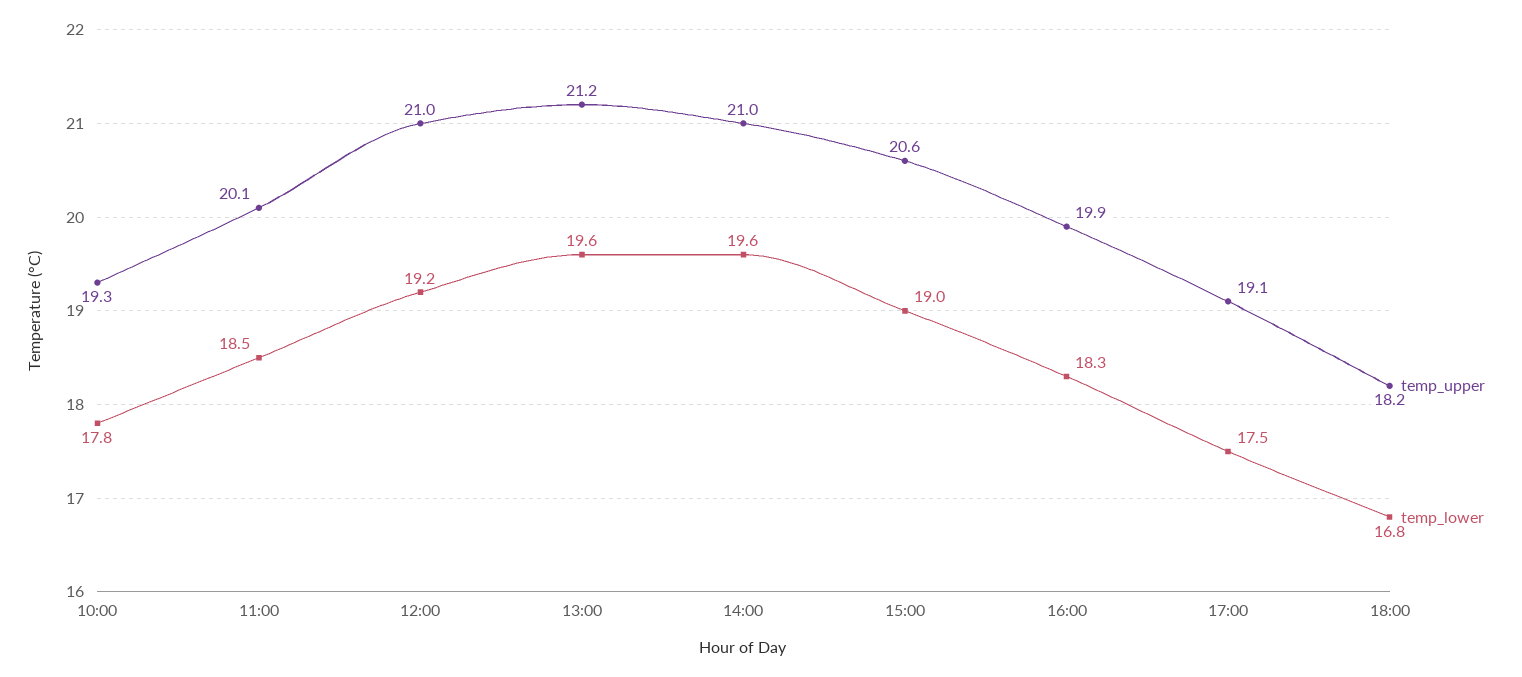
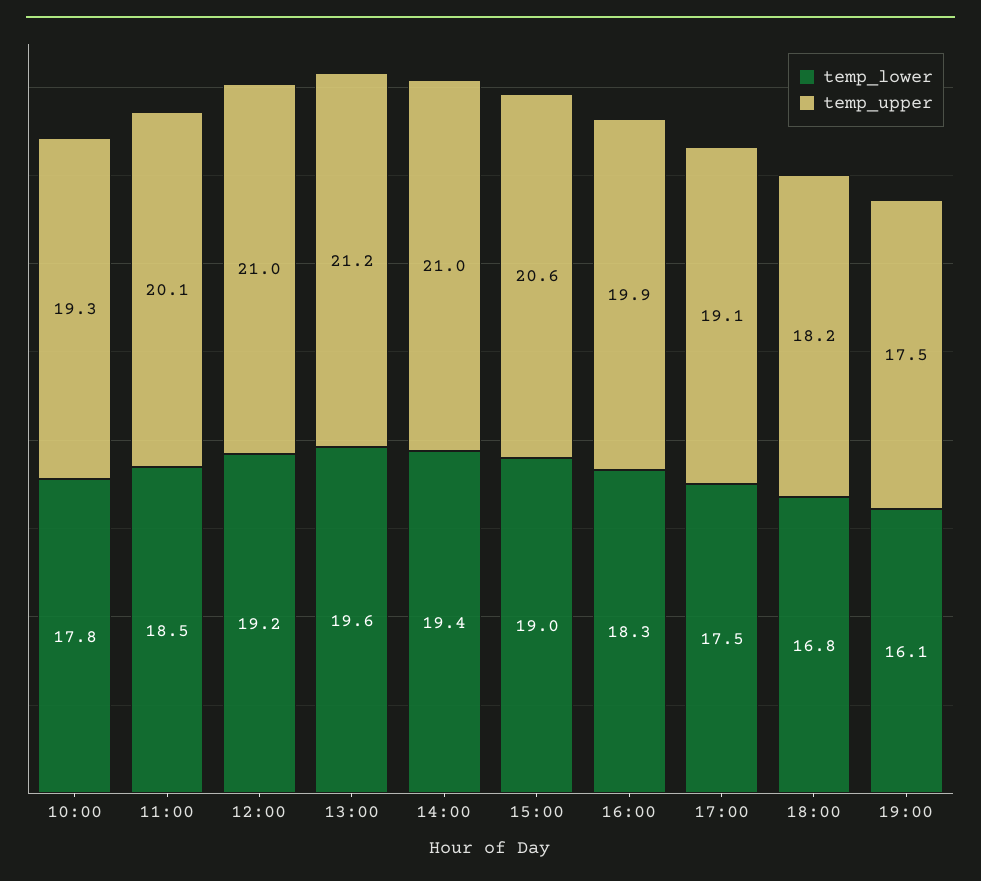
temp_lower, 14:00: 19.6 -> 19.4
temp_lower, 19:00: none -> 16.1
temp_upper, 19:00: none -> 17.5

